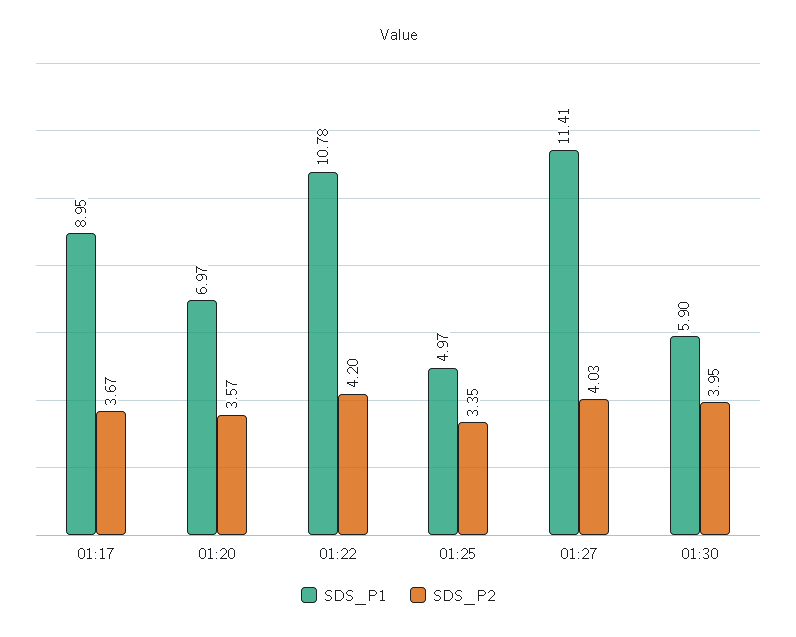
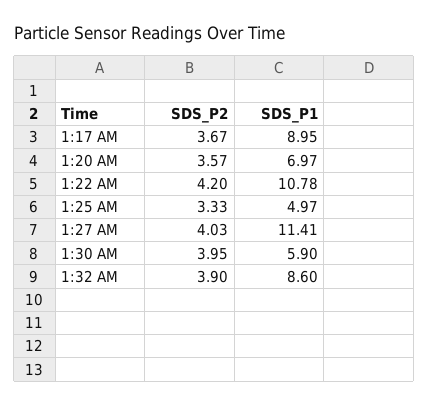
SDS_P2, 01:25: 3.35 -> 3.33
SDS_P2, 1:32 AM: none -> 3.9
SDS_P1, 1:32 AM: none -> 8.6

